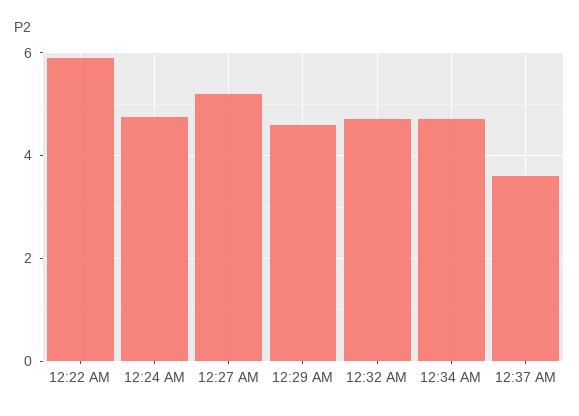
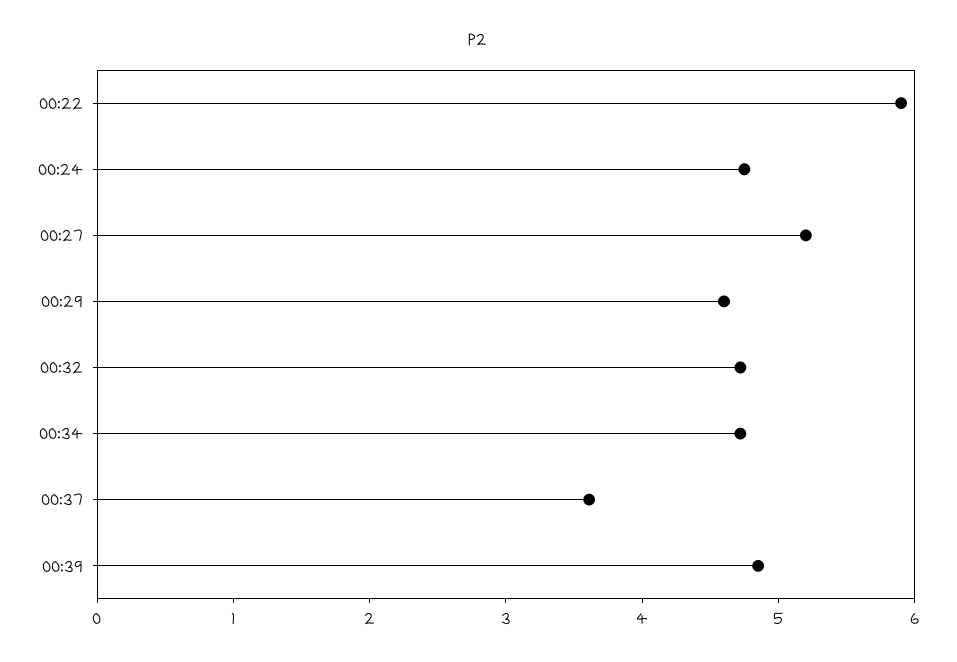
00:39: none -> 4.8

